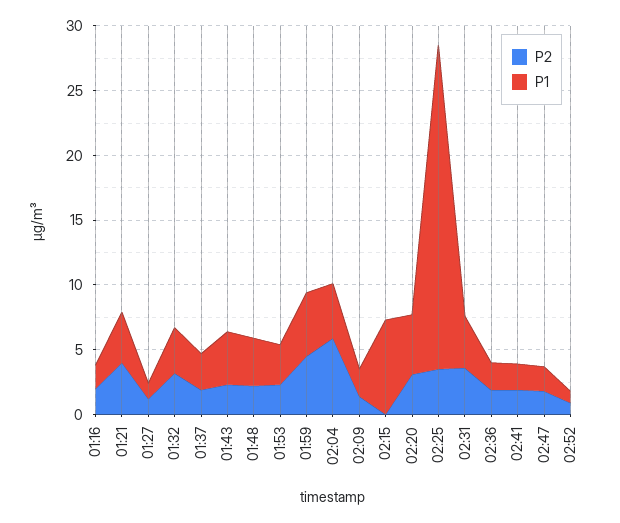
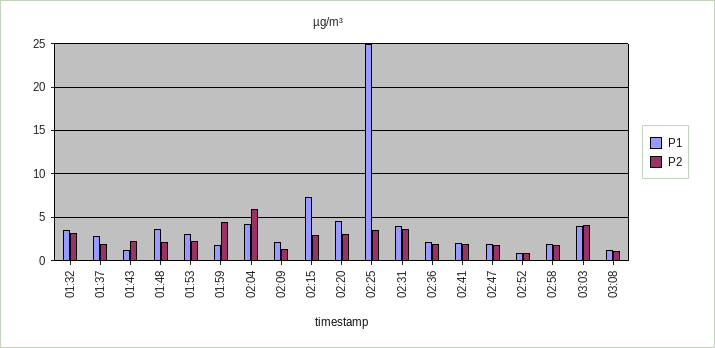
P2, 01:16: 2 -> none
P1, 01:16: 2 -> none
P2, 01:21: 4 -> none
P1, 01:21: 4 -> none
P2, 01:27: 1 -> none
P1, 01:27: 1 -> none
P1, 01:43: 4 -> 1
P1, 01:59: 5 -> 2
P2, 02:15: 0 -> 3
P1, 02:58: none -> 2
P2, 02:58: none -> 2
P1, 03:03: none -> 4
P2, 03:03: none -> 4
P1, 03:08: none -> 1
P2, 03:08: none -> 1

